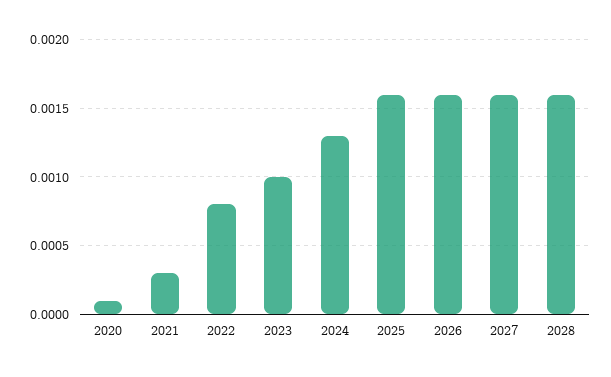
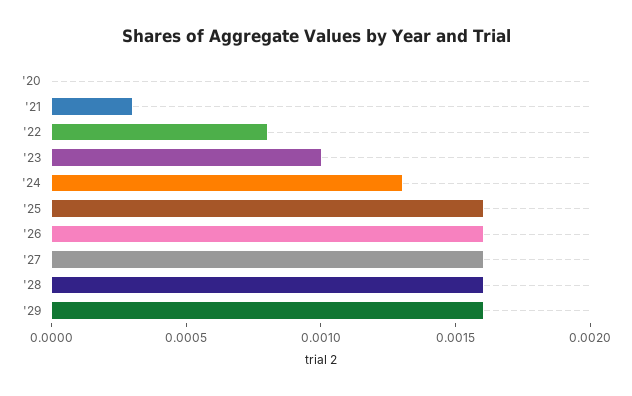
2020: 0.0001 -> 0
'29: none -> 0.0016

